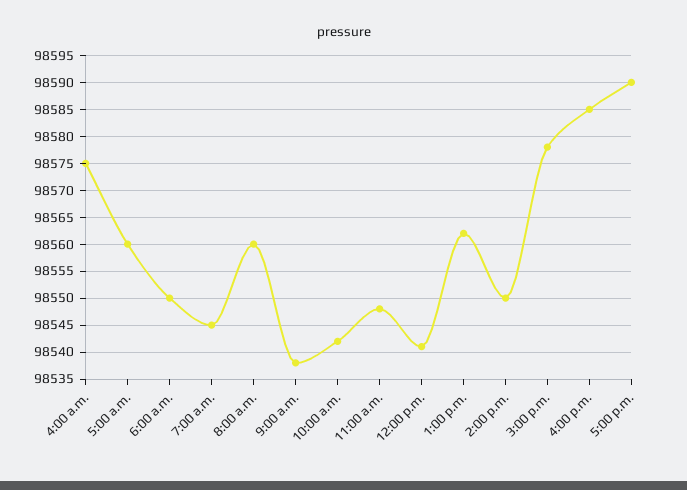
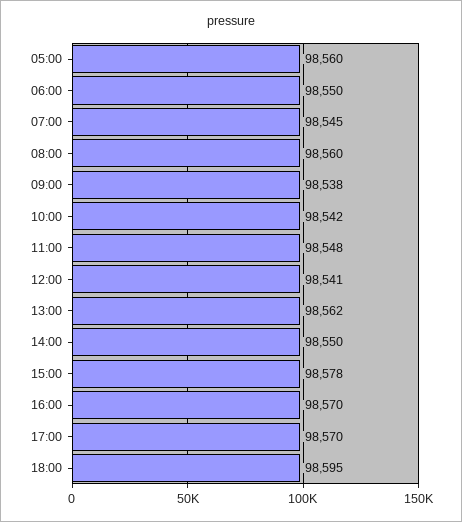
4:00 a.m.: 98575 -> none
4:00 p.m.: 98585 -> 98570
5:00 p.m.: 98590 -> 98570
18:00: none -> 98595

